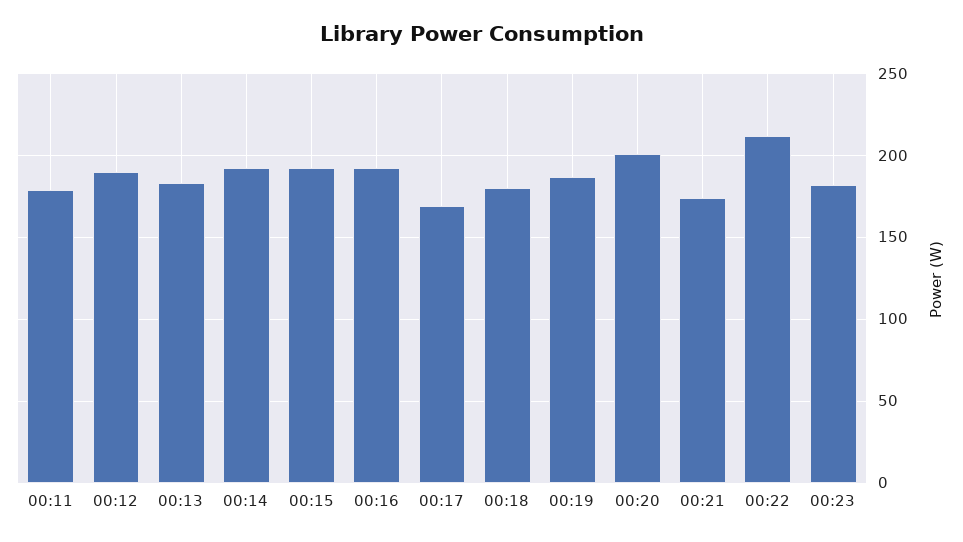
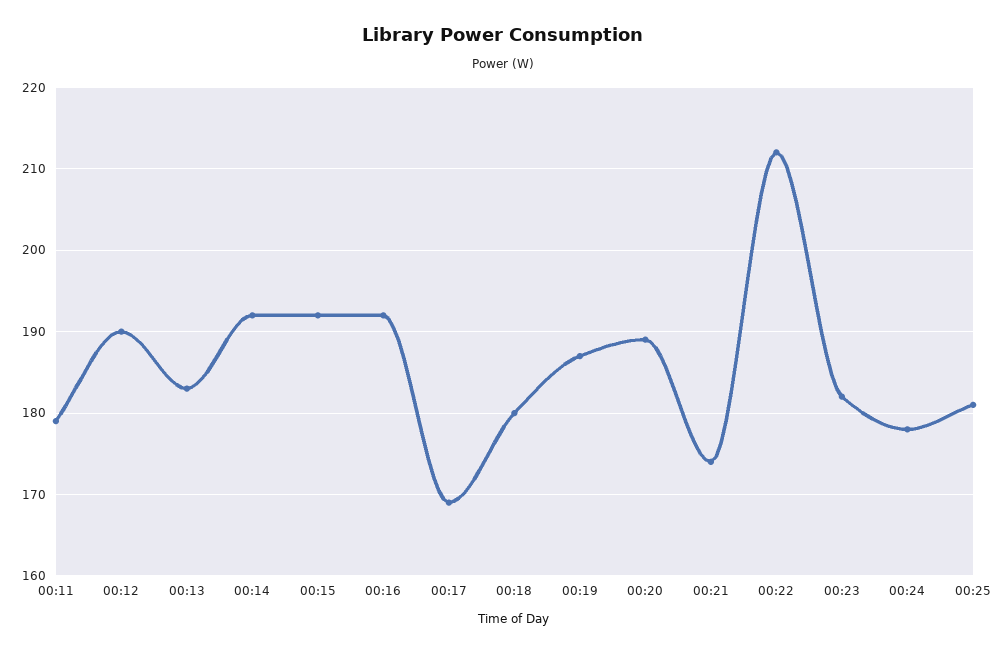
00:20: 200 -> 189
00:24: none -> 178
00:25: none -> 181

